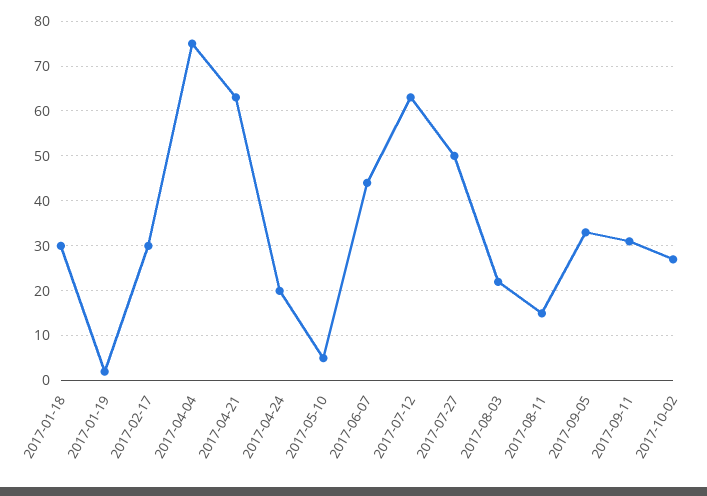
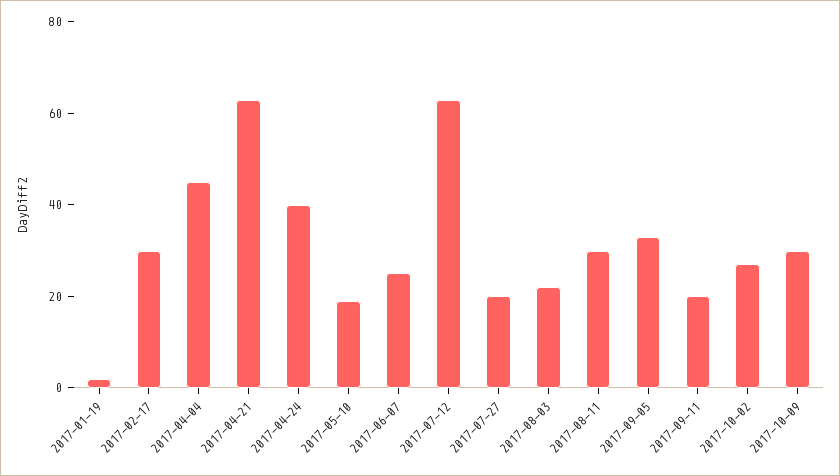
2017-01-18: 30 -> none
2017-04-04: 75 -> 45
2017-04-24: 20 -> 40
2017-05-10: 5 -> 20
2017-06-07: 45 -> 25
2017-07-27: 50 -> 20
2017-08-11: 15 -> 30
2017-09-11: 30 -> 20
2017-10-09: none -> 30

